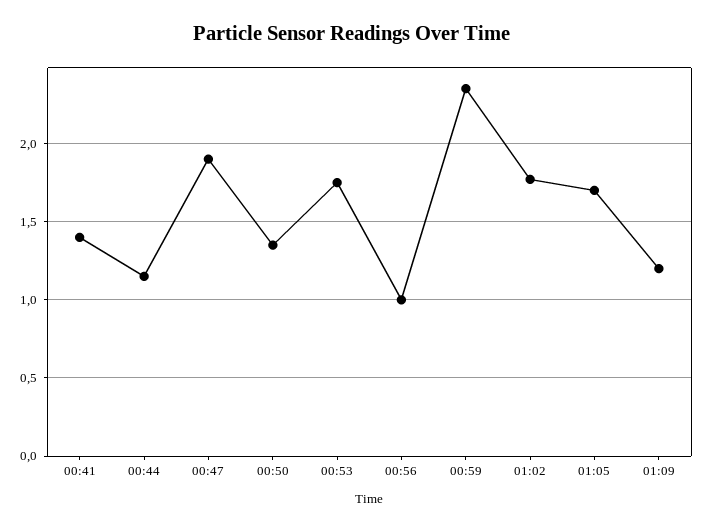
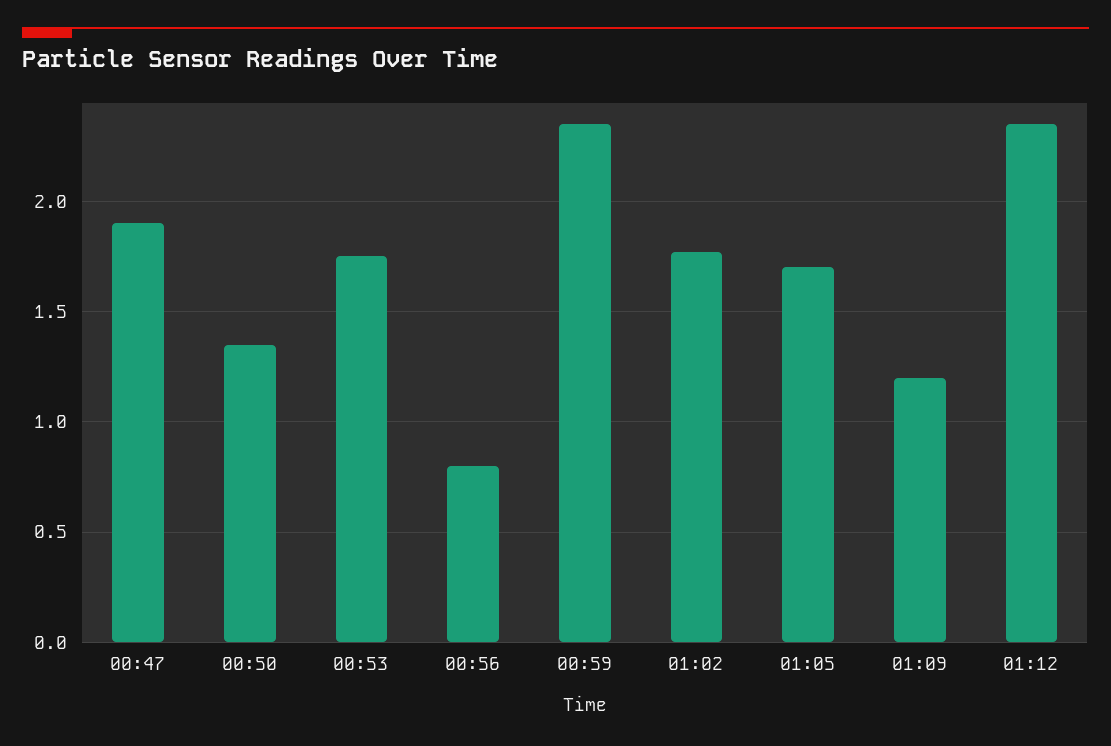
00:41: 1.4 -> none
00:44: 1.15 -> none
00:56: 1 -> 0.8
01:12: none -> 2.35

